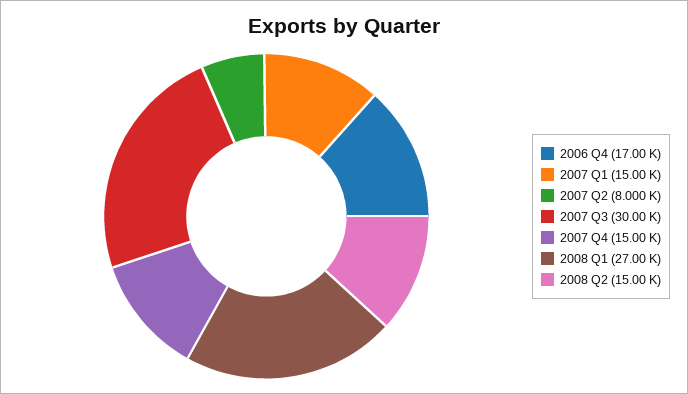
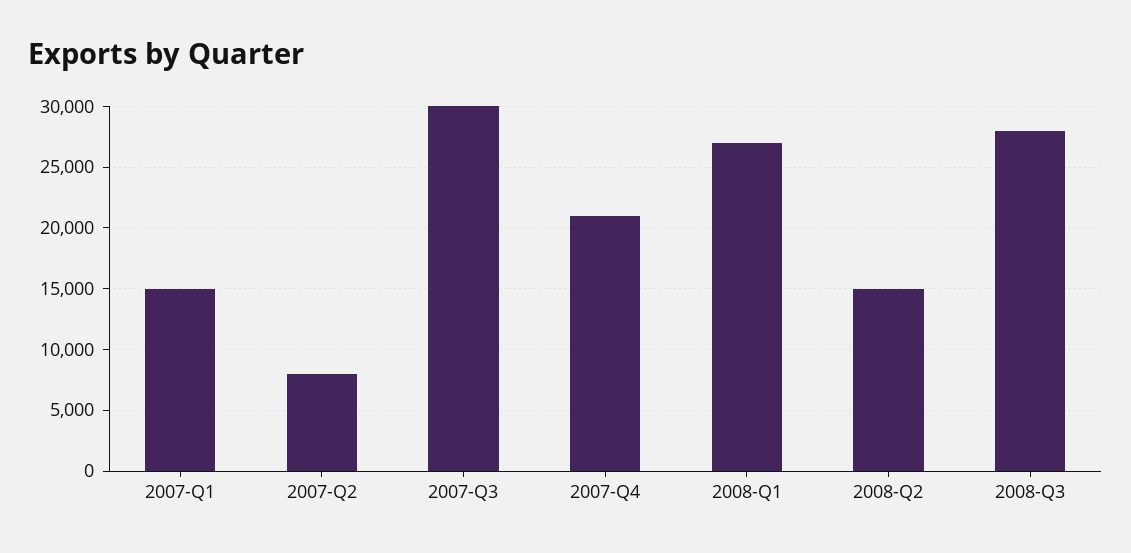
2006 Q4: 17000 -> none
2007 Q4: 15000 -> 21000
2008-Q3: none -> 28000

